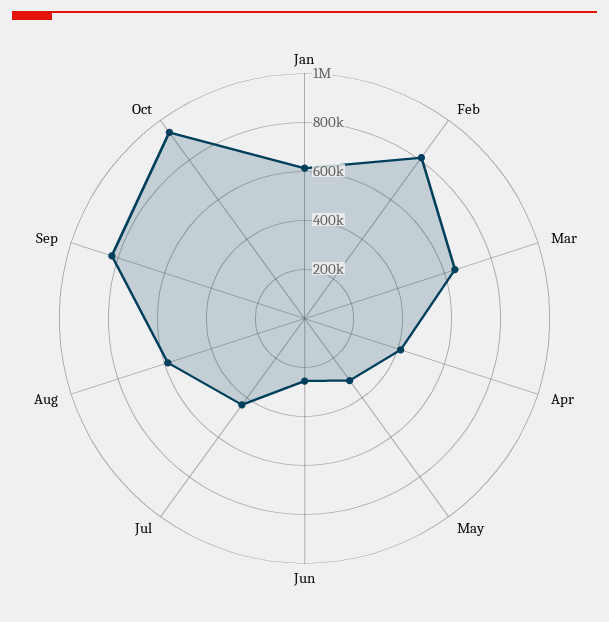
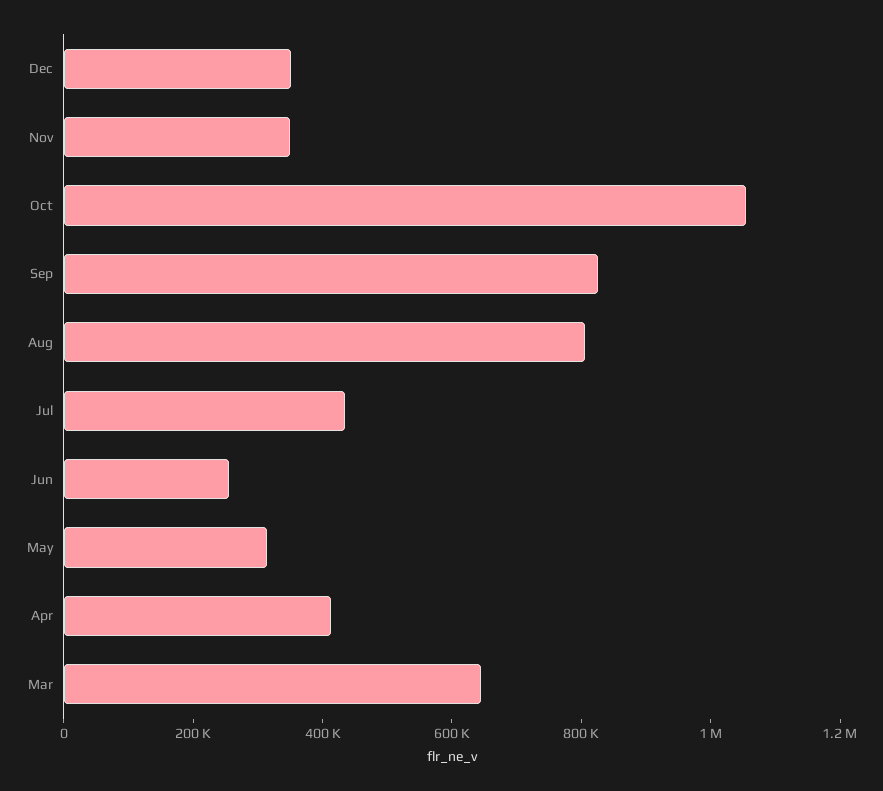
Jan: 600000 -> none
Feb: 800000 -> none
Aug: 600000 -> 800000
Oct: 950000 -> 1050000
Dec: none -> 350000
Nov: none -> 350000

